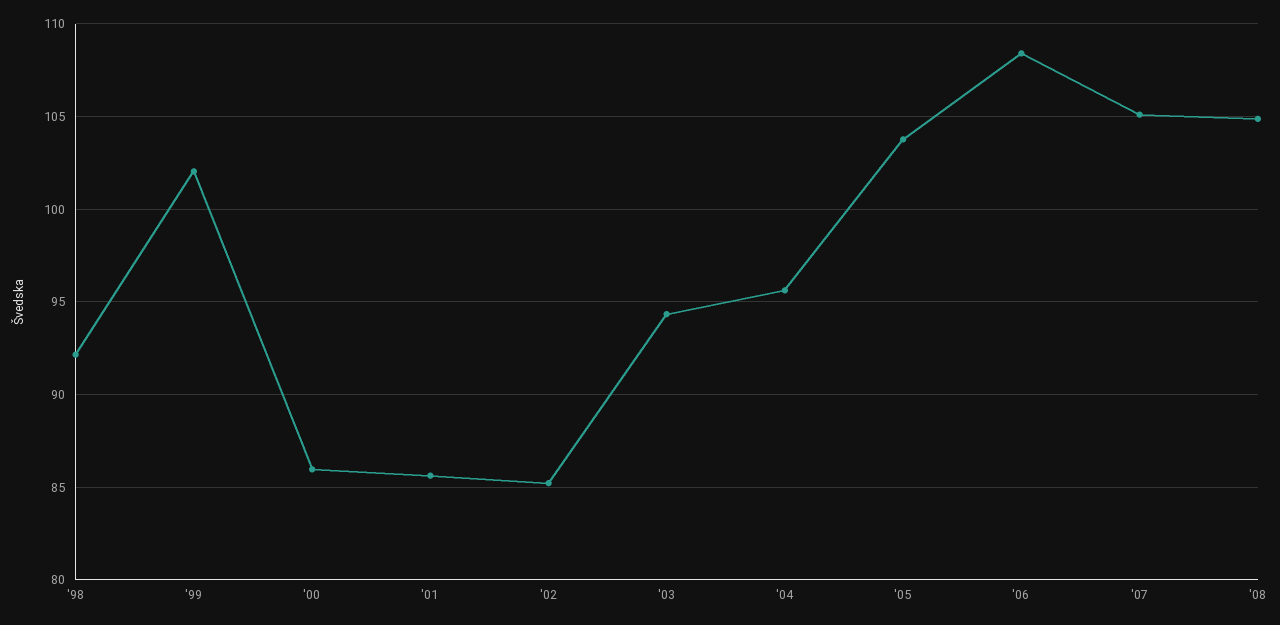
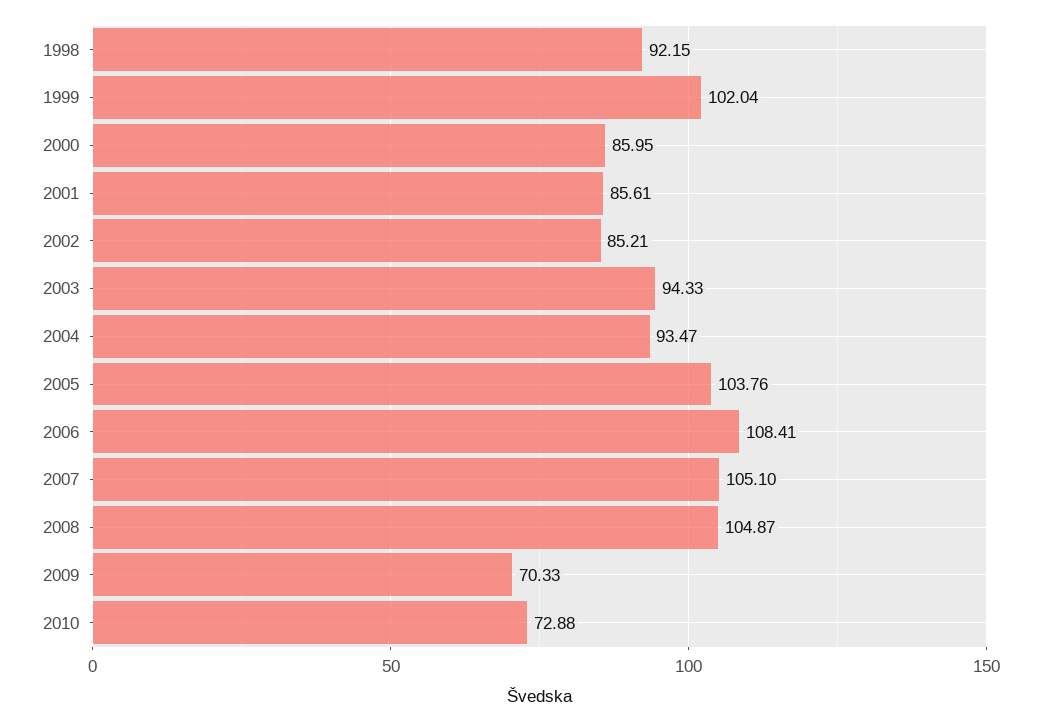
'04: 95.5 -> 93.47
2009: none -> 70.33
2010: none -> 72.88

